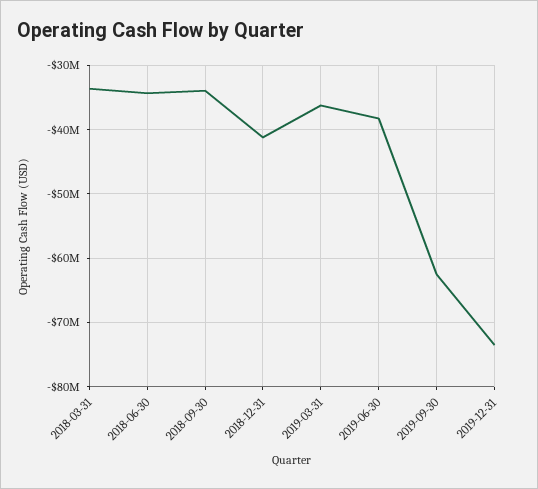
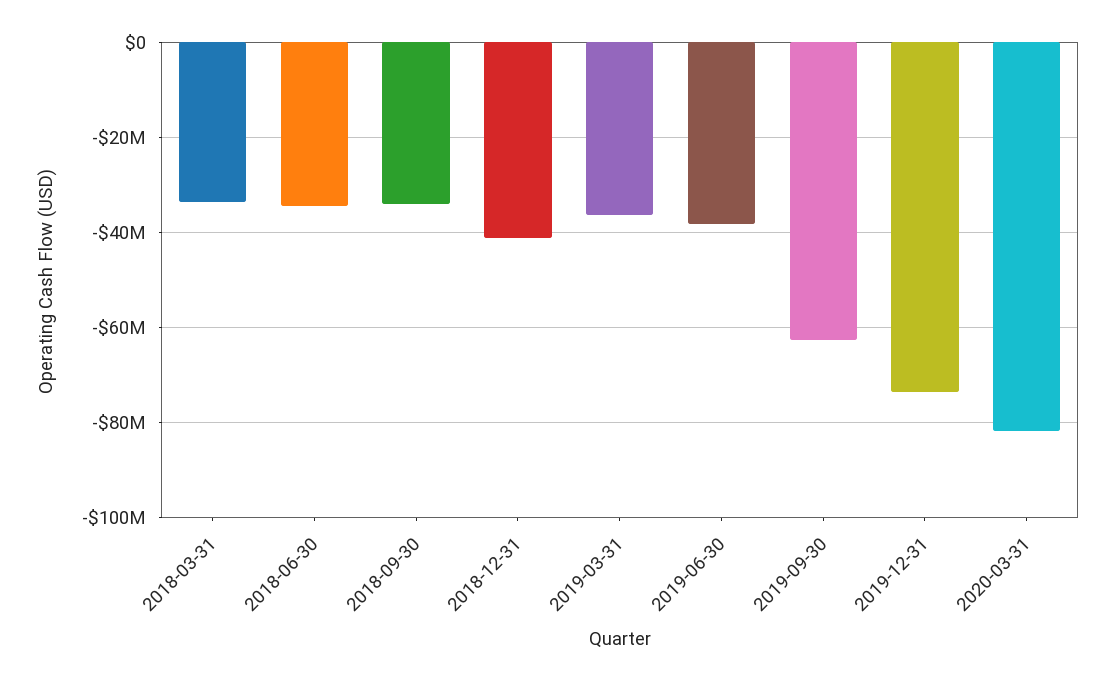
2020-03-31: none -> -82000000

